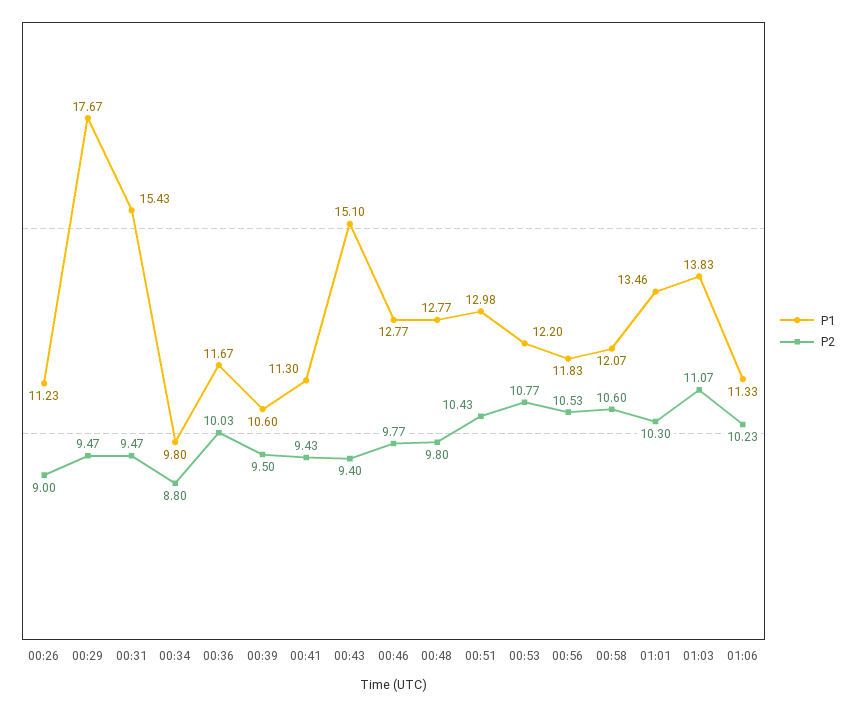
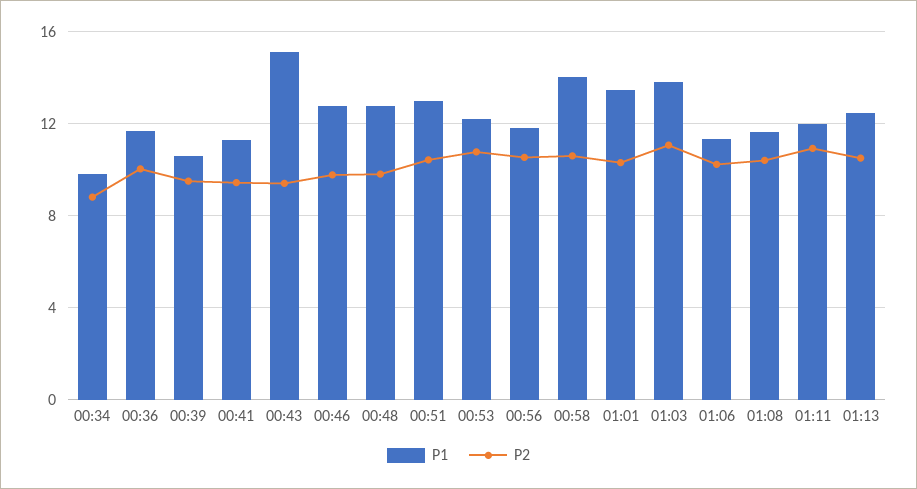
P1, 00:26: 11.23 -> none
P2, 00:26: 9 -> none
P1, 00:29: 17.67 -> none
P2, 00:29: 9.47 -> none
P1, 00:31: 15.43 -> none
P2, 00:31: 9.47 -> none
P1, 00:58: 12.07 -> 14
P1, 01:08: none -> 11.5
P2, 01:08: none -> 10.5
P1, 01:11: none -> 12
P2, 01:11: none -> 11
P1, 01:13: none -> 12.5
P2, 01:13: none -> 10.5

